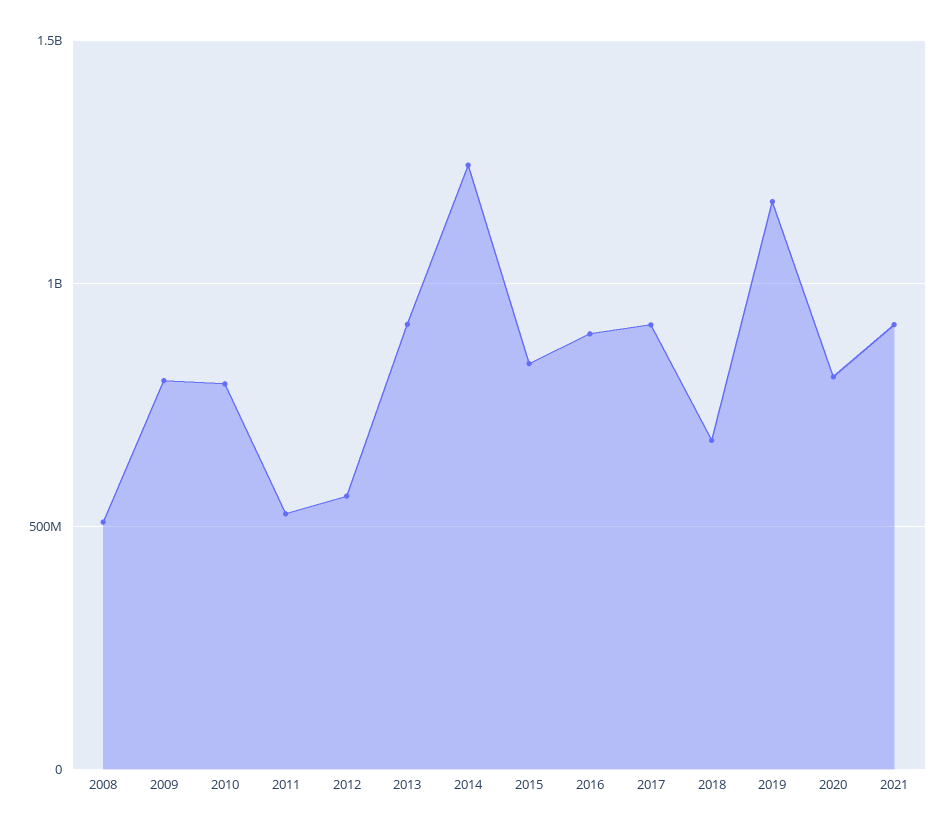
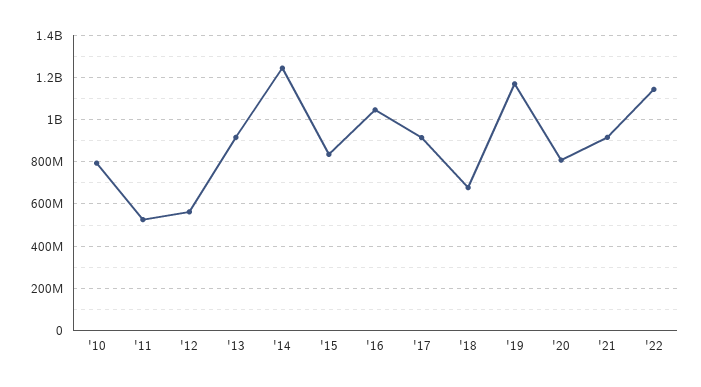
2008: 500000000 -> none
2009: 800000000 -> none
2016: 900000000 -> 1050000000
'22: none -> 1150000000

